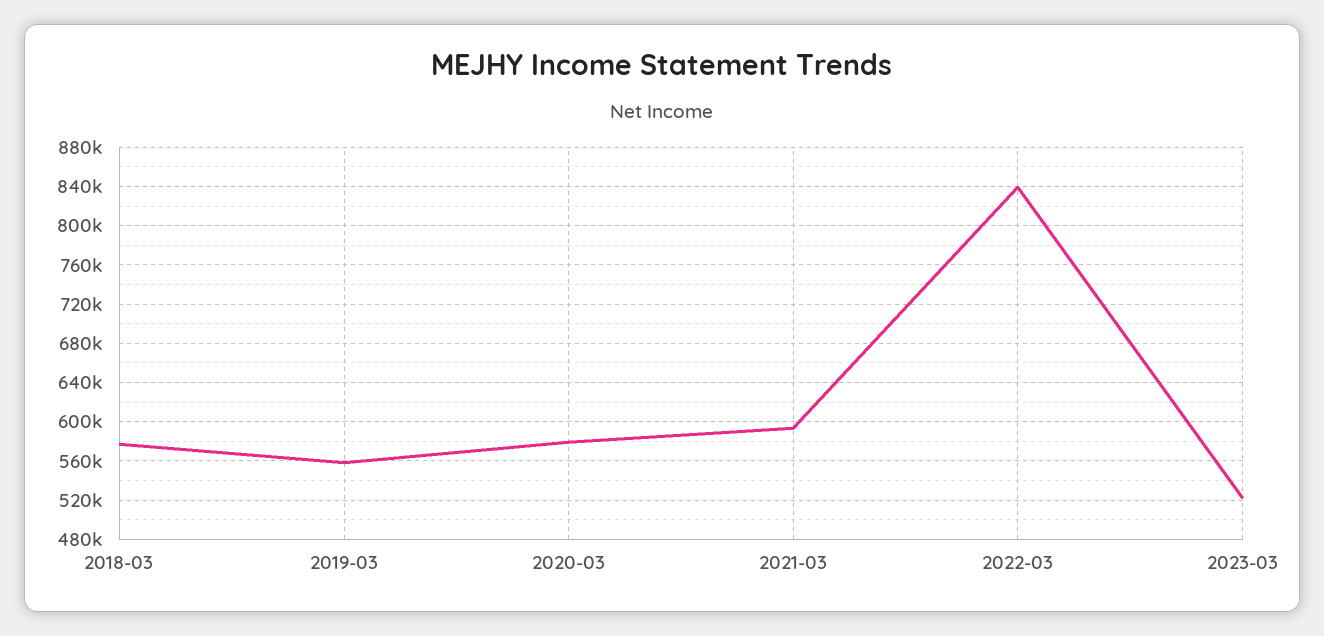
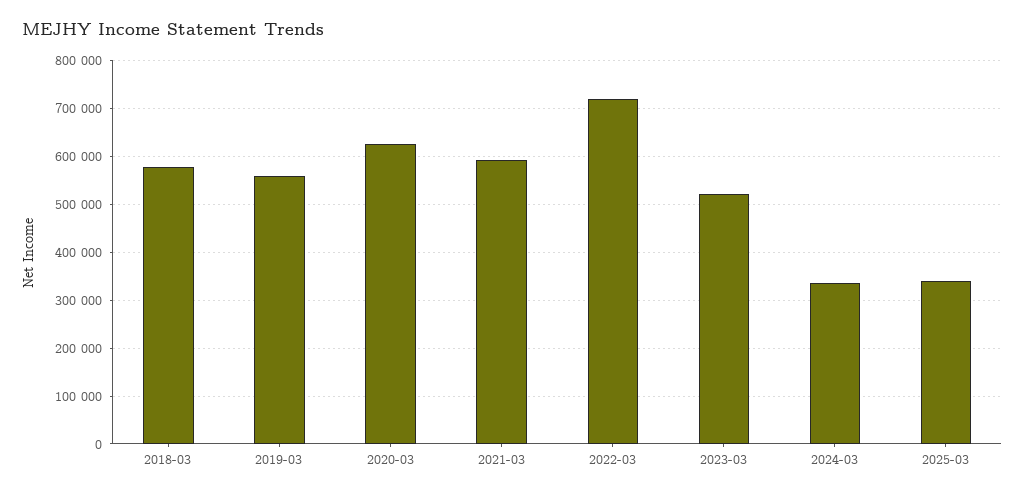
2020-03: 580000 -> 620000
2022-03: 840000 -> 720000
2024-03: none -> 340000
2025-03: none -> 340000

